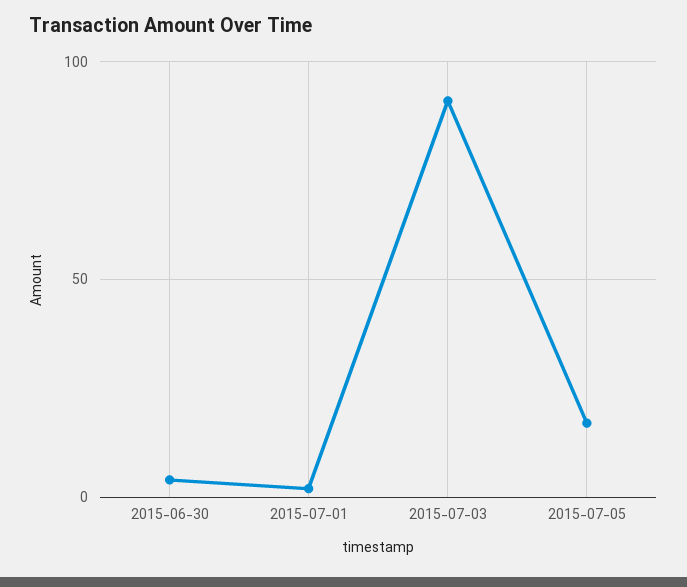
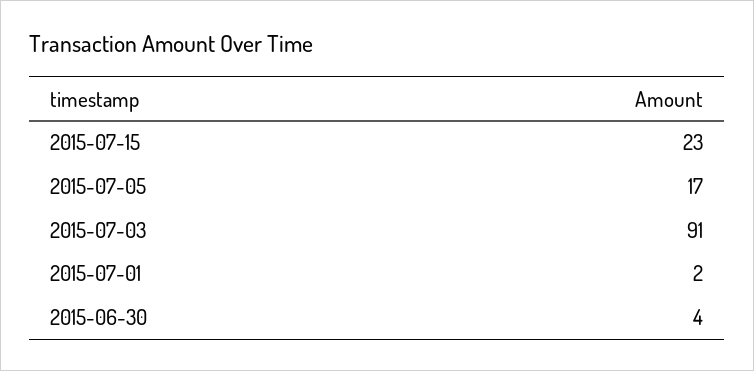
2015-07-15: none -> 23

